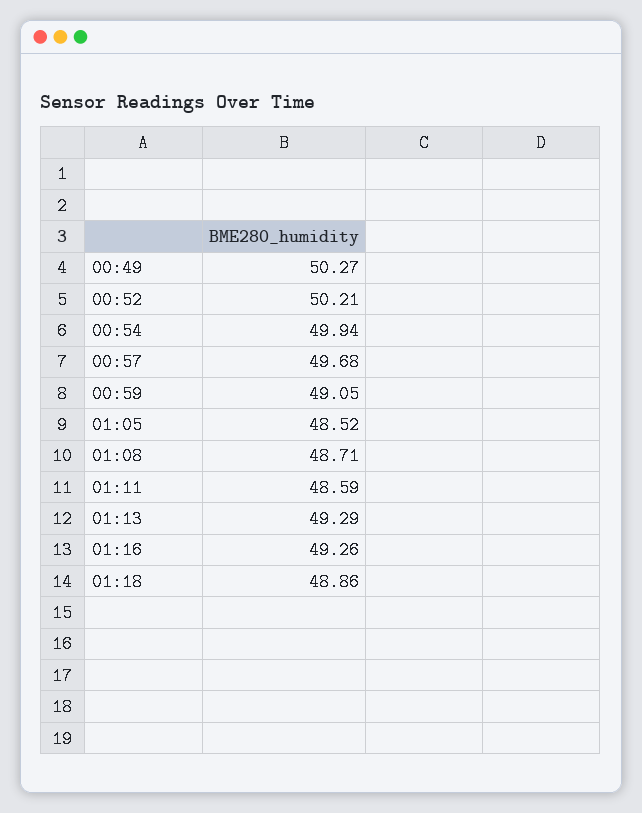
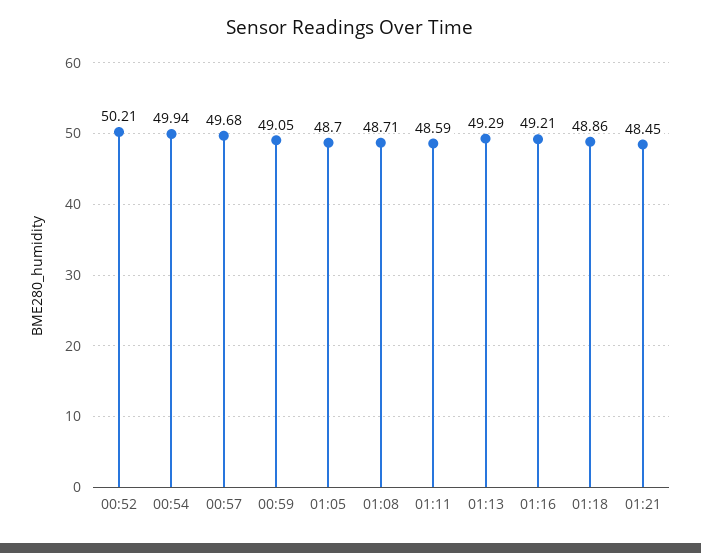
00:49: 50.27 -> none
01:05: 48.52 -> 48.7
01:16: 49.26 -> 49.21
01:21: none -> 48.45

